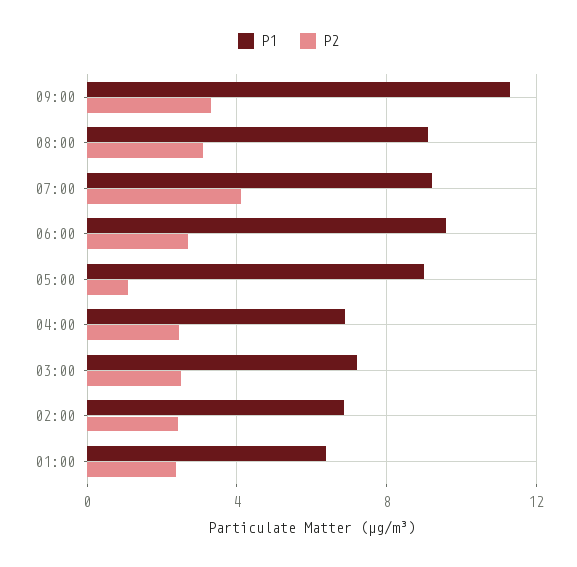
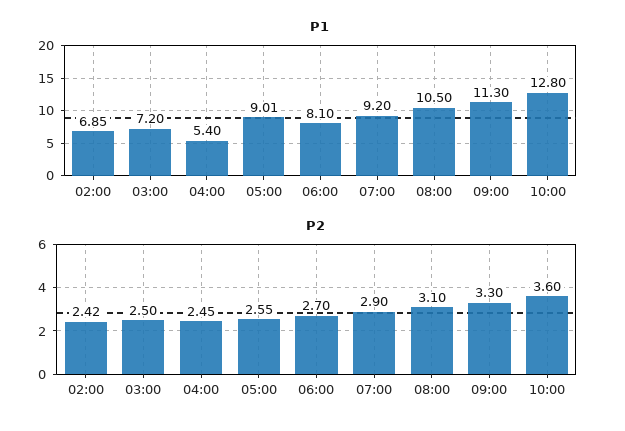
P1, 08:00: 9 -> 10.5
P2, 07:00: 4 -> 2.9
P1, 06:00: 9.5 -> 8.1
P2, 05:00: 1 -> 2.55
P1, 04:00: 7 -> 5.4
P1, 01:00: 6.5 -> none
P2, 01:00: 2.5 -> none
P1, 10:00: none -> 12.8
P2, 10:00: none -> 3.6

